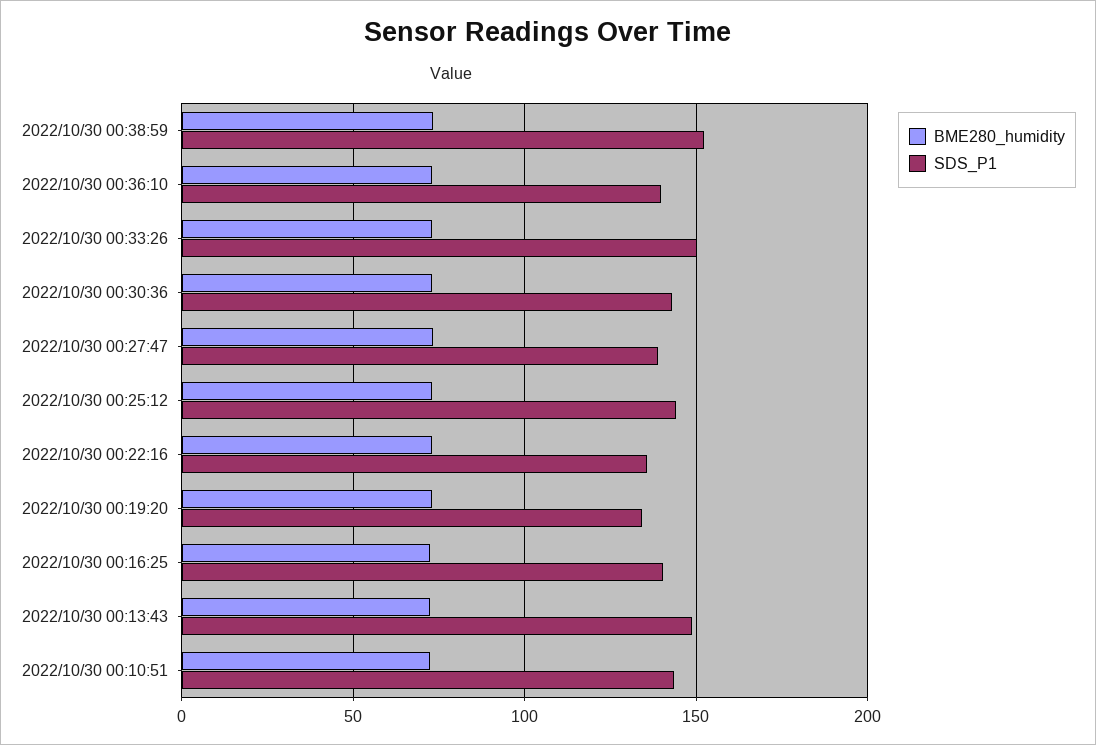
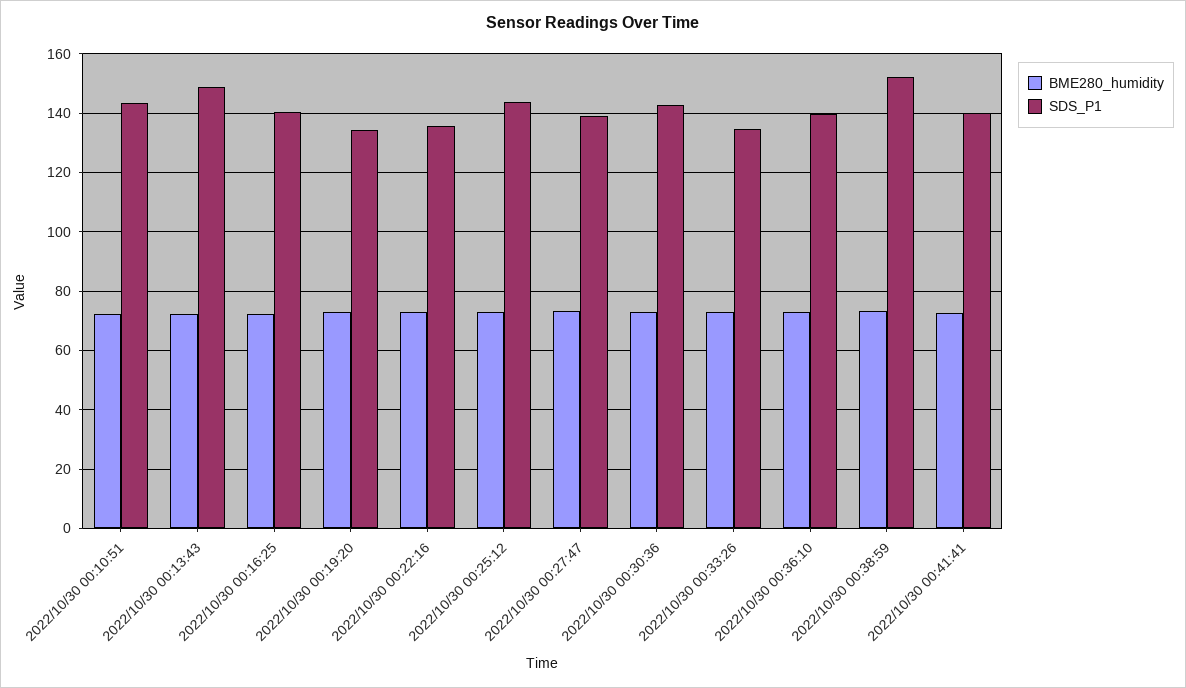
SDS_P1, 2022/10/30 00:33:26: 150 -> 135
BME280_humidity, 2022/10/30 00:41:41: none -> 72.5
SDS_P1, 2022/10/30 00:41:41: none -> 140

